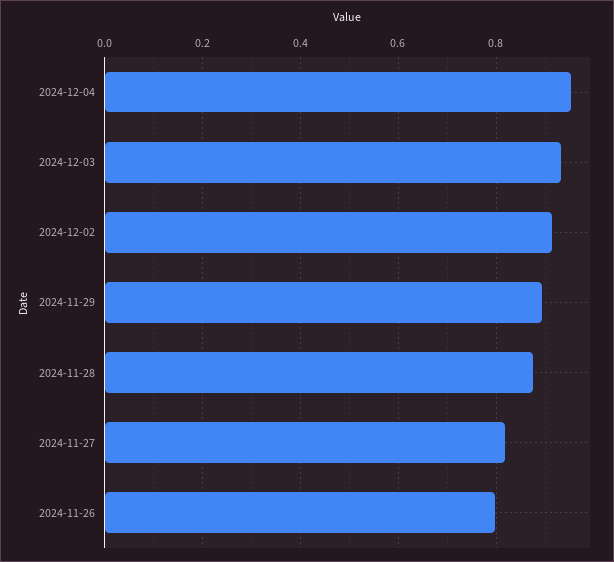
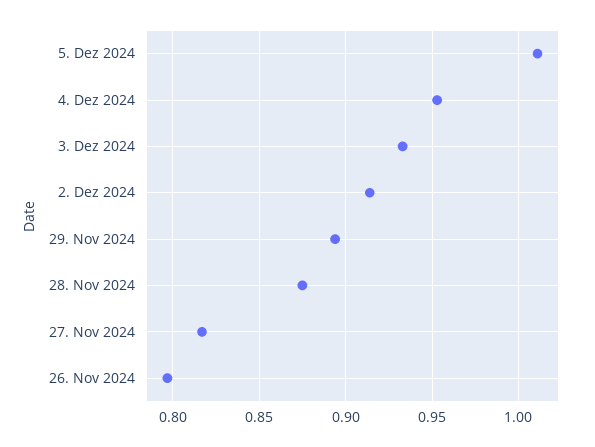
5. Dez 2024: none -> 1.01

